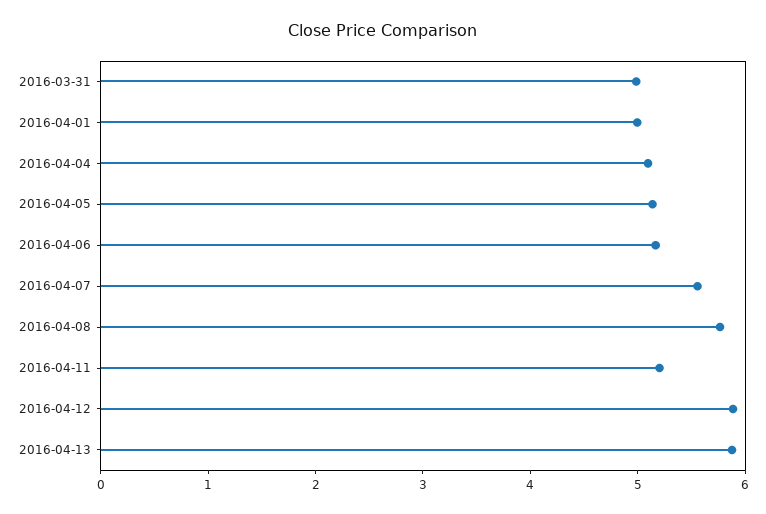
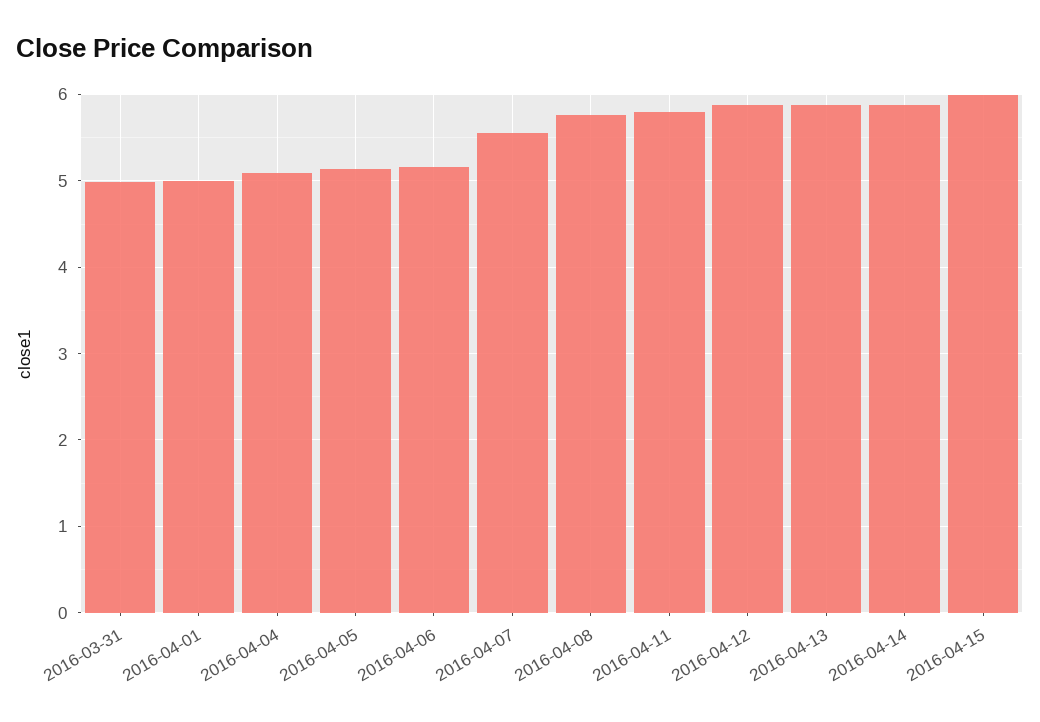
2016-04-11: 5.2 -> 5.8
2016-04-14: none -> 5.9
2016-04-15: none -> 6

